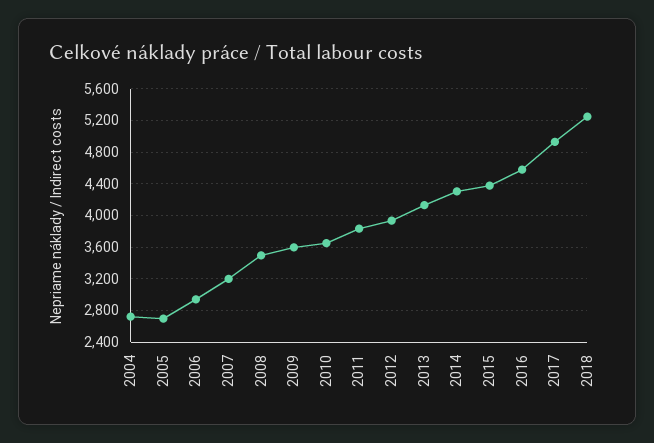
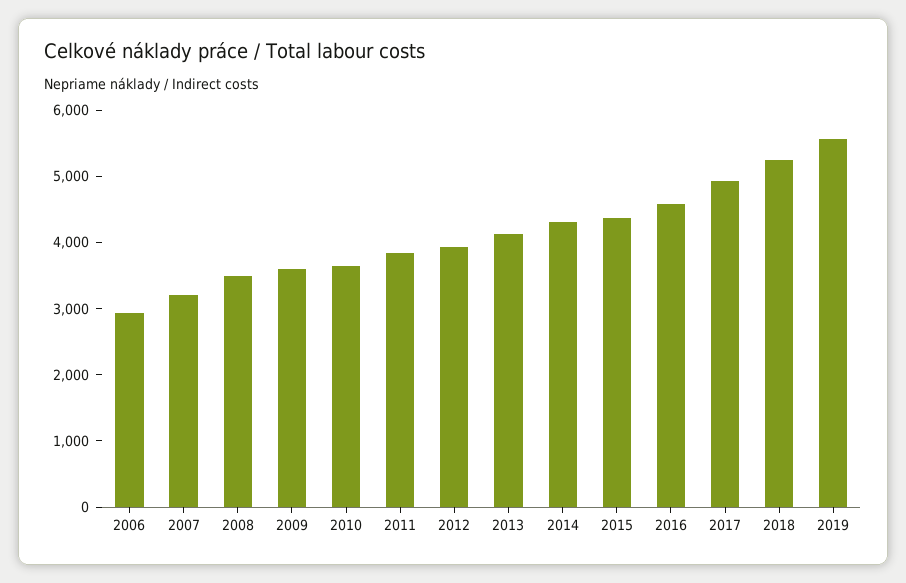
2004: 2700 -> none
2005: 2700 -> none
2019: none -> 5600

